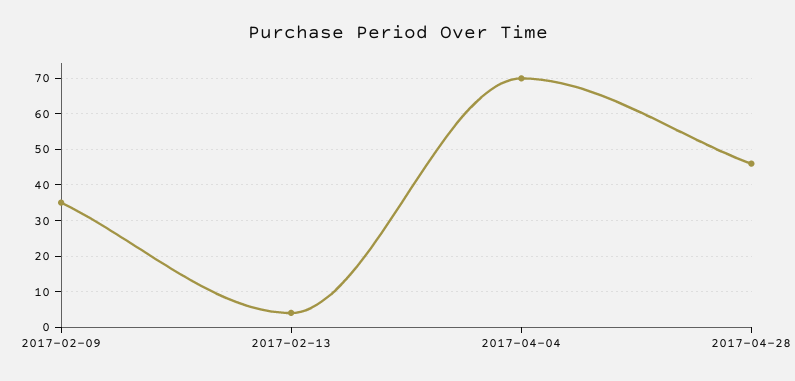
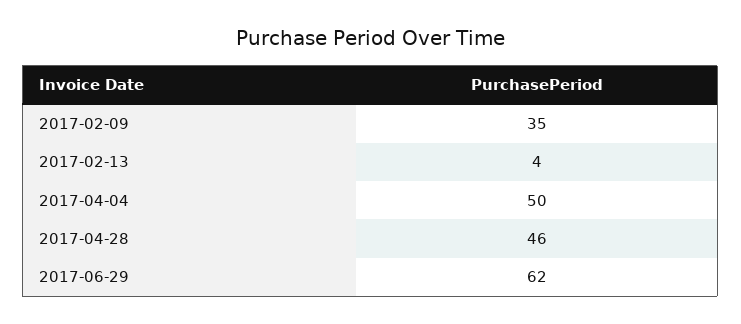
2017-04-04: 70 -> 50
2017-06-29: none -> 62

